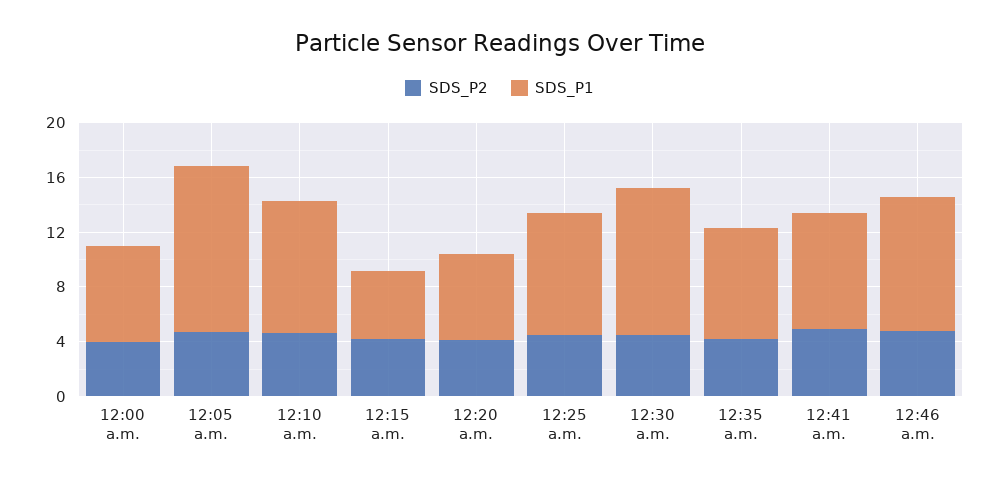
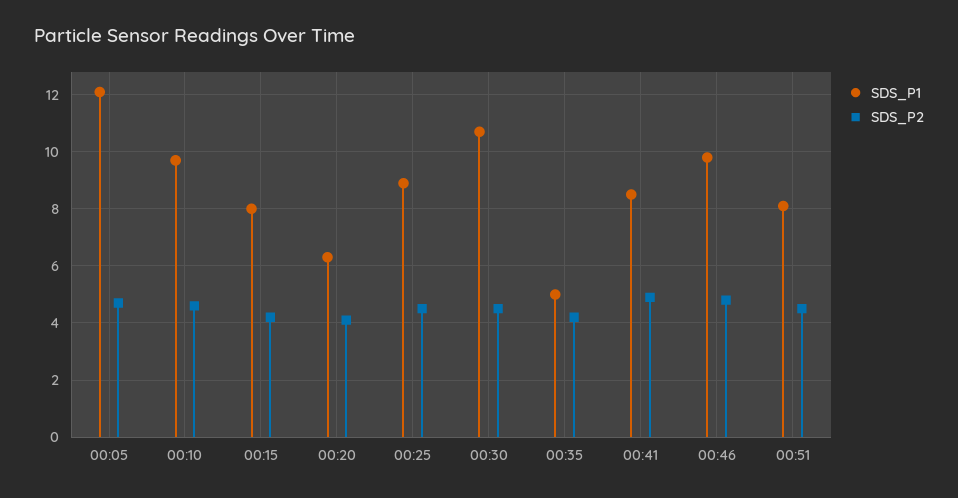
SDS_P2, 12:00 a.m.: 4 -> none
SDS_P1, 12:00 a.m.: 7 -> none
SDS_P1, 12:15 a.m.: 5 -> 8
SDS_P1, 12:35 a.m.: 8 -> 5
SDS_P1, 00:51: none -> 8
SDS_P2, 00:51: none -> 4.5

